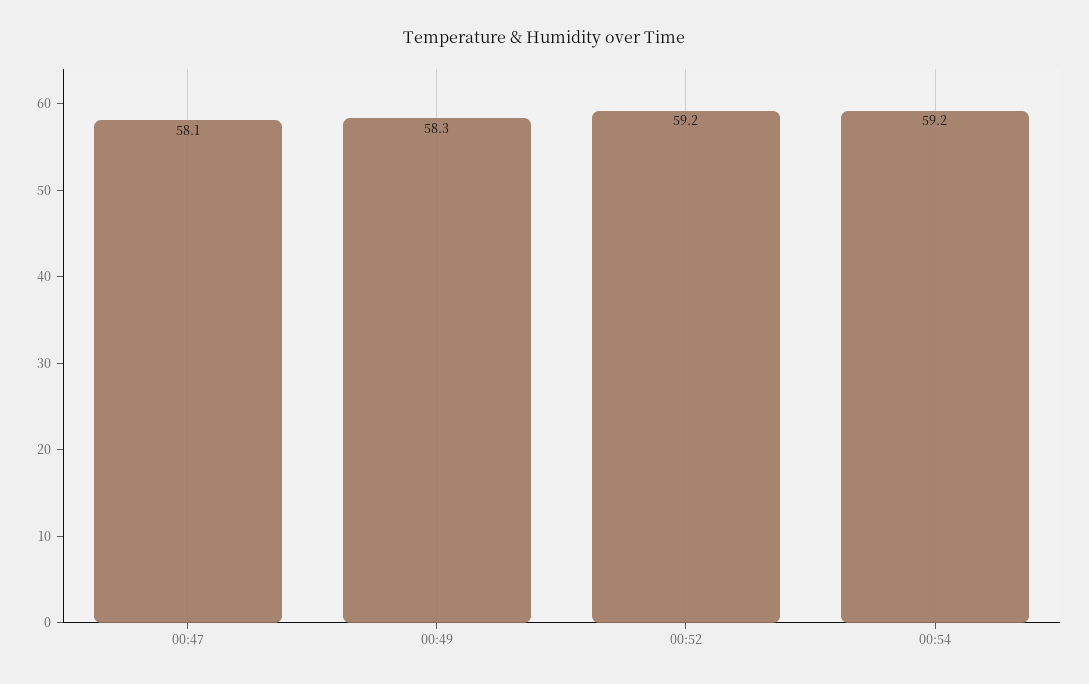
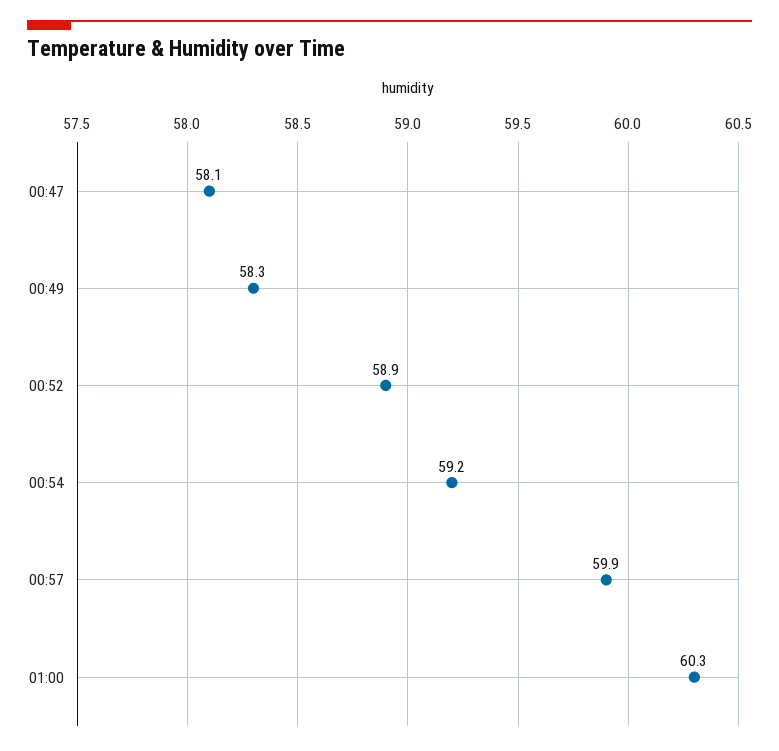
00:52: 59.2 -> 58.9
00:57: none -> 59.9
01:00: none -> 60.3

